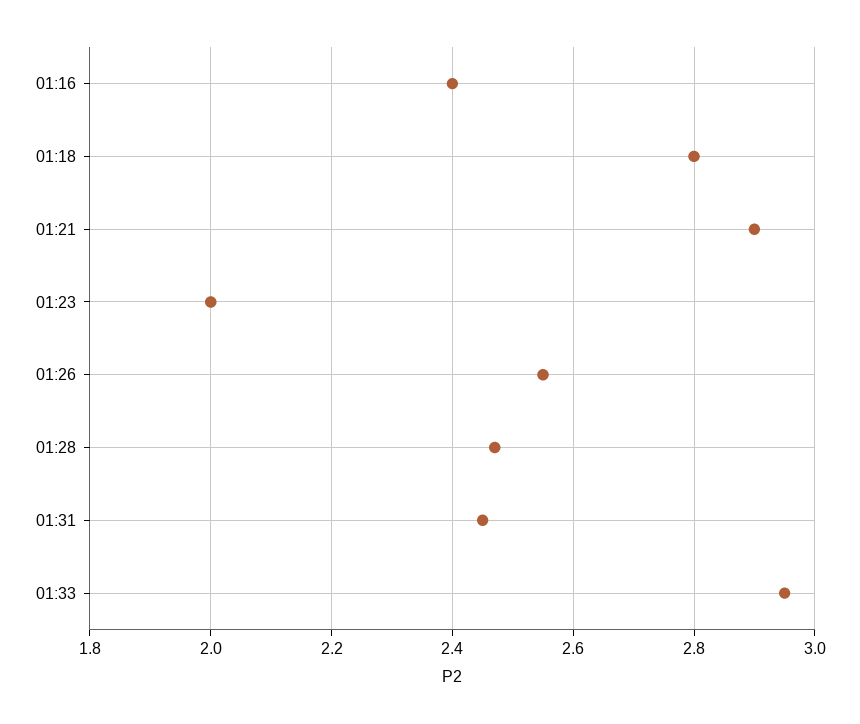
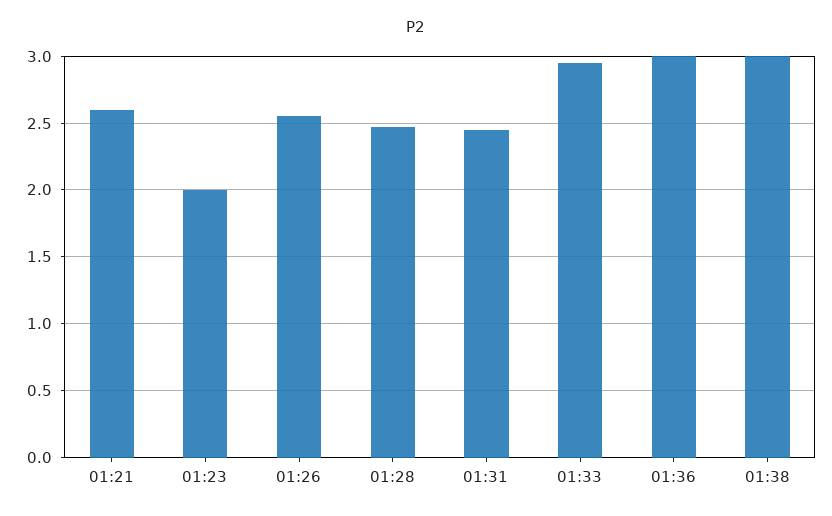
01:16: 2.4 -> none
01:18: 2.8 -> none
01:21: 2.9 -> 2.6
01:36: none -> 3
01:38: none -> 3

